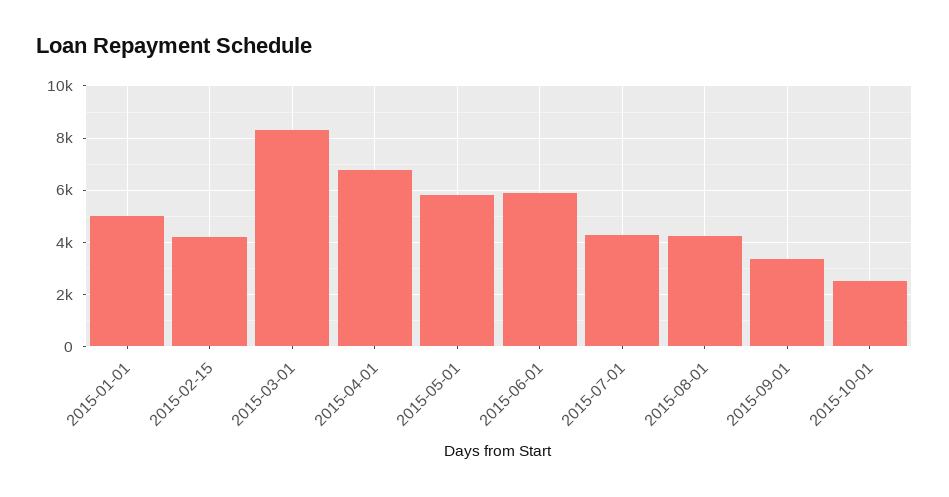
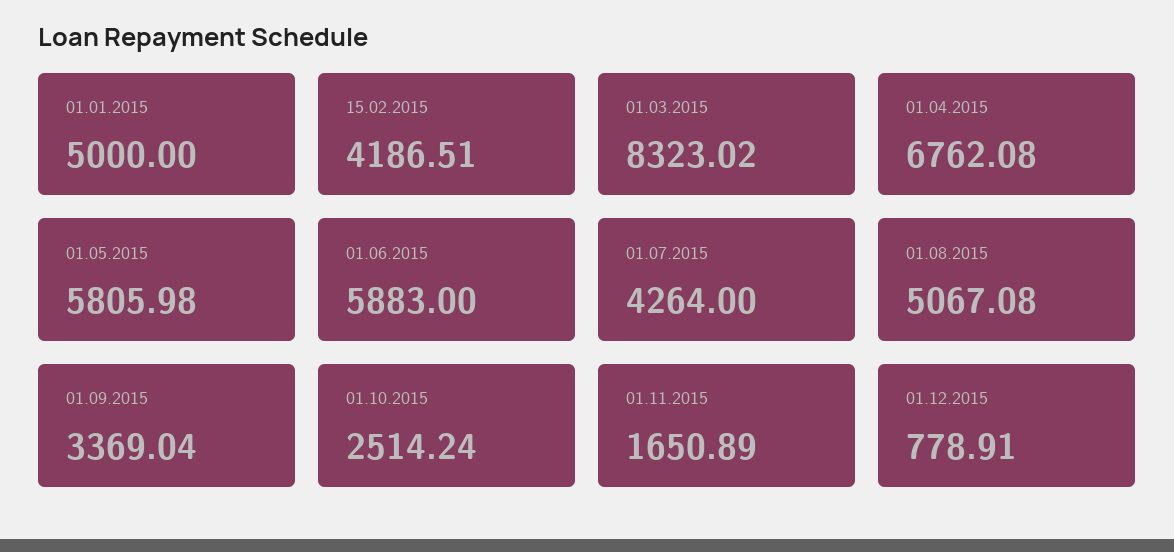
2015-08-01: 4250 -> 5067.08
01.11.2015: none -> 1650.89
01.12.2015: none -> 778.91

